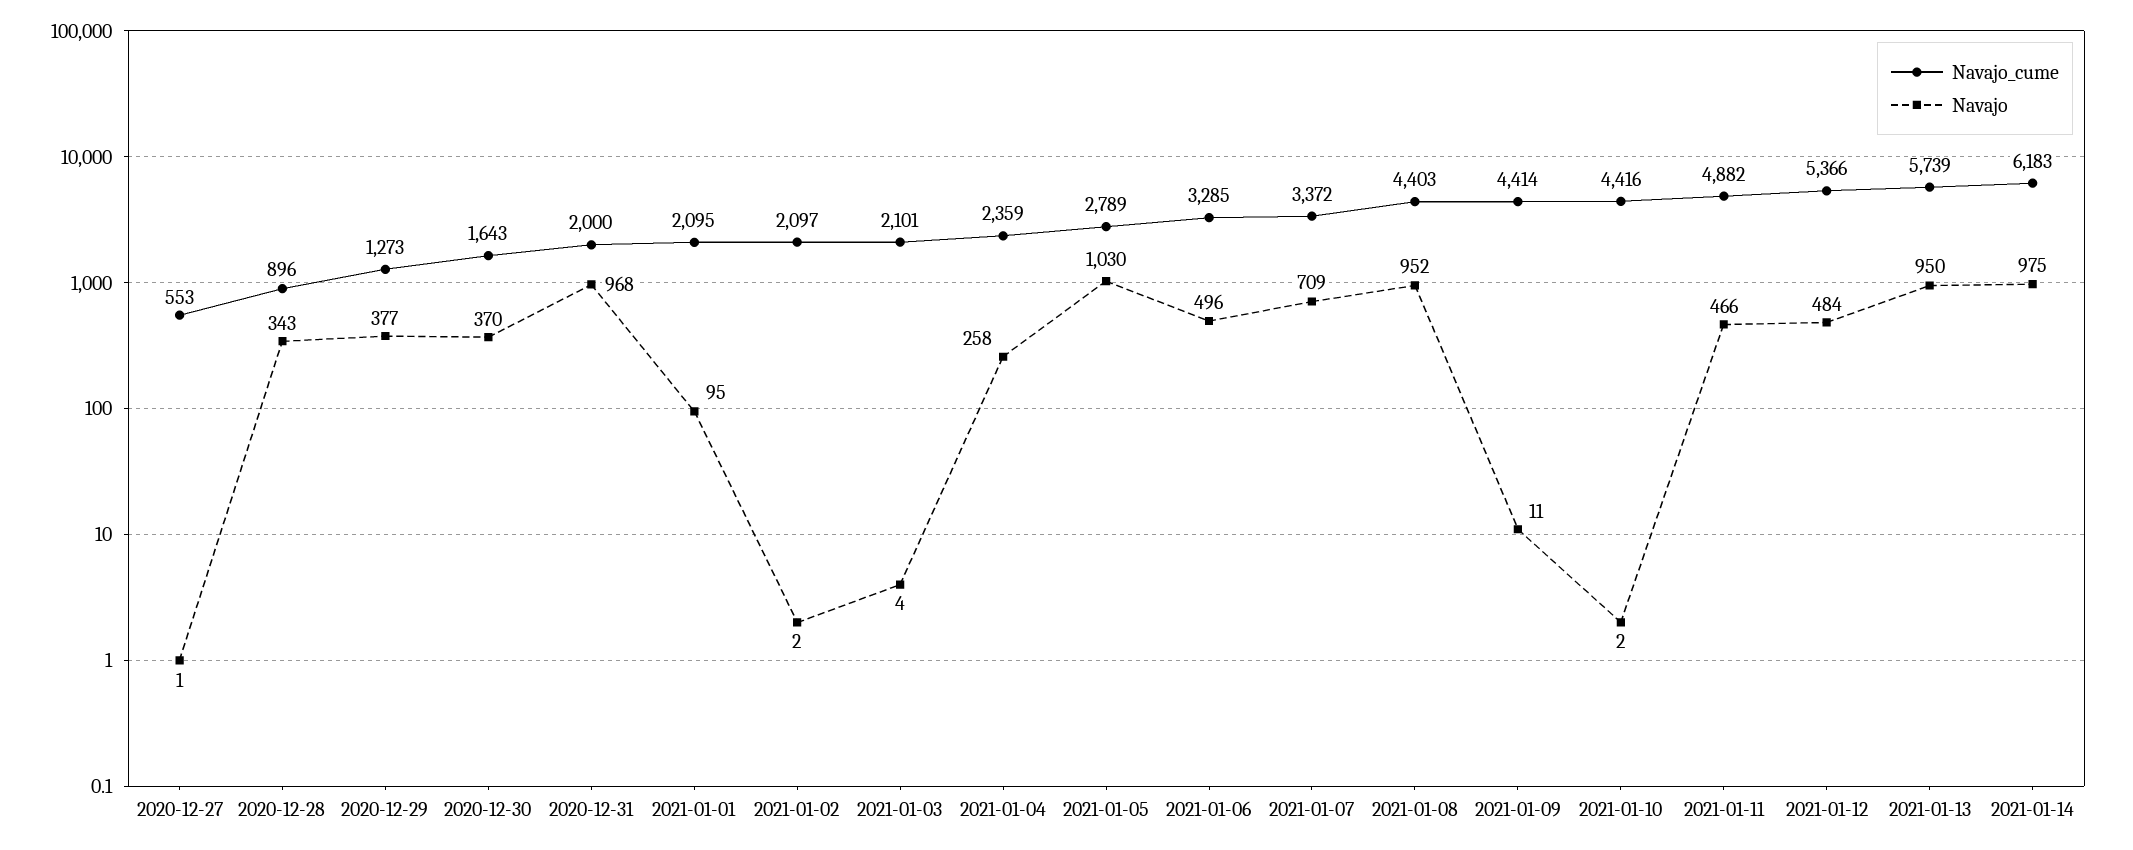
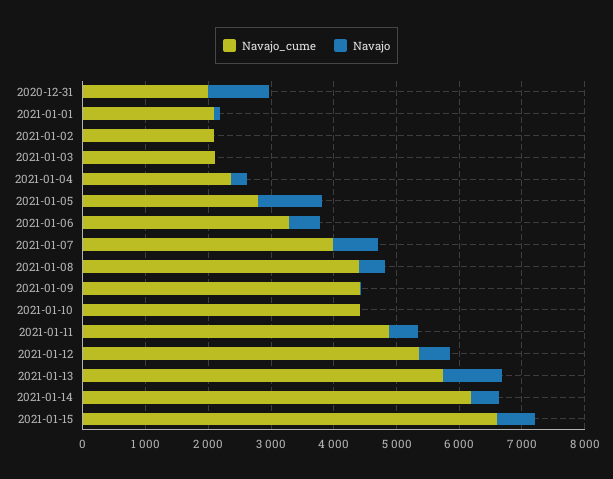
Navajo_cume, 2020-12-27: 553 -> none
Navajo, 2020-12-27: 1 -> none
Navajo_cume, 2020-12-28: 896 -> none
Navajo, 2020-12-28: 343 -> none
Navajo_cume, 2020-12-29: 1273 -> none
Navajo, 2020-12-29: 377 -> none
Navajo_cume, 2020-12-30: 1643 -> none
Navajo, 2020-12-30: 370 -> none
Navajo_cume, 2021-01-07: 3372 -> 4000
Navajo, 2021-01-08: 952 -> 400
Navajo, 2021-01-14: 975 -> 400
Navajo_cume, 2021-01-15: none -> 6600
Navajo, 2021-01-15: none -> 600

